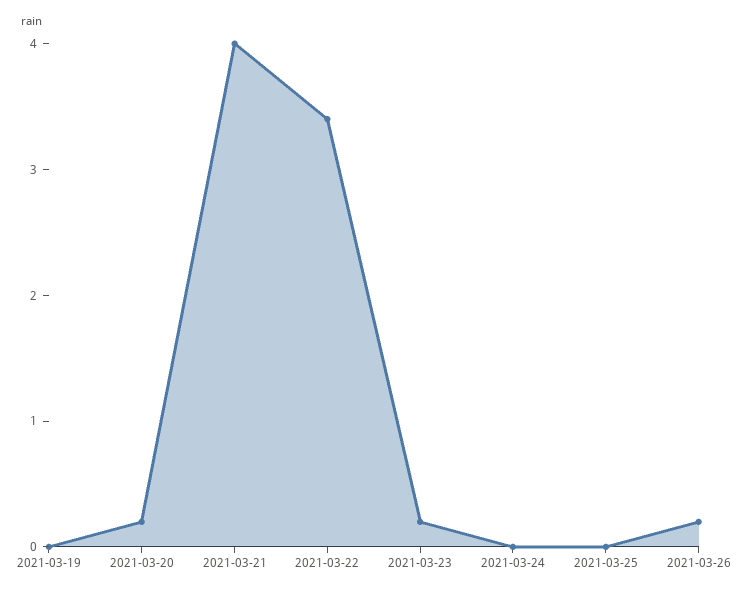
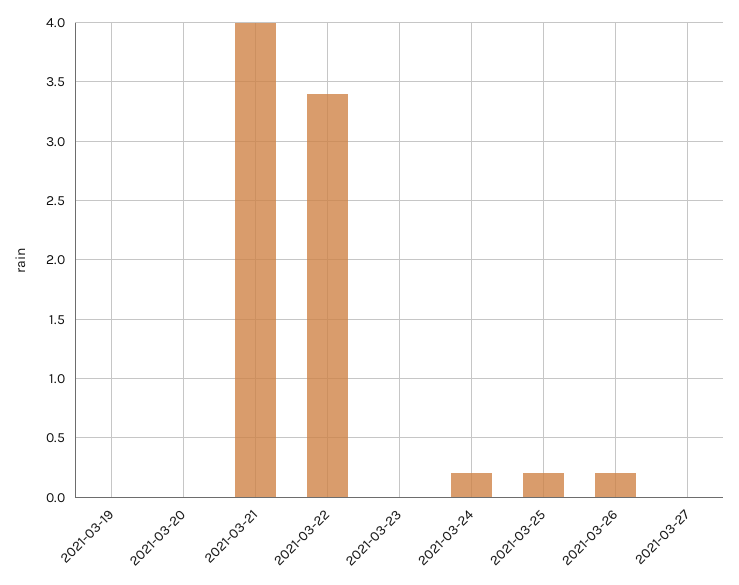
2021-03-20: 0.2 -> 0
2021-03-23: 0.2 -> 0
2021-03-24: 0 -> 0.2
2021-03-25: 0 -> 0.2
2021-03-27: none -> 0

